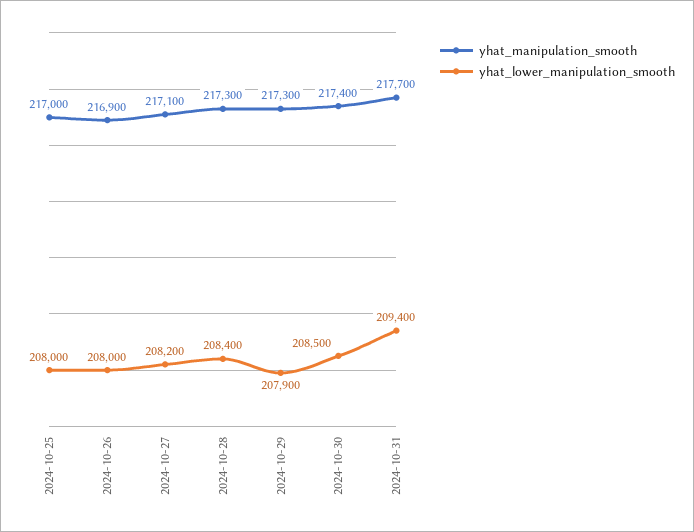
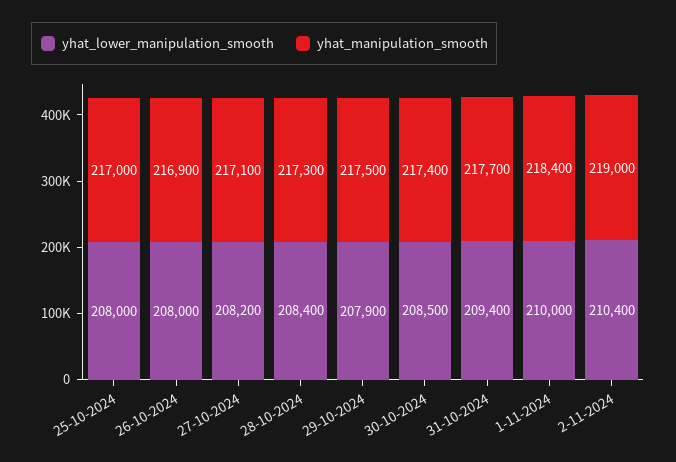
yhat_manipulation_smooth, 2024-10-29: 217300 -> 217500
yhat_lower_manipulation_smooth, 1-11-2024: none -> 210000
yhat_manipulation_smooth, 1-11-2024: none -> 218400
yhat_lower_manipulation_smooth, 2-11-2024: none -> 210400
yhat_manipulation_smooth, 2-11-2024: none -> 219000

